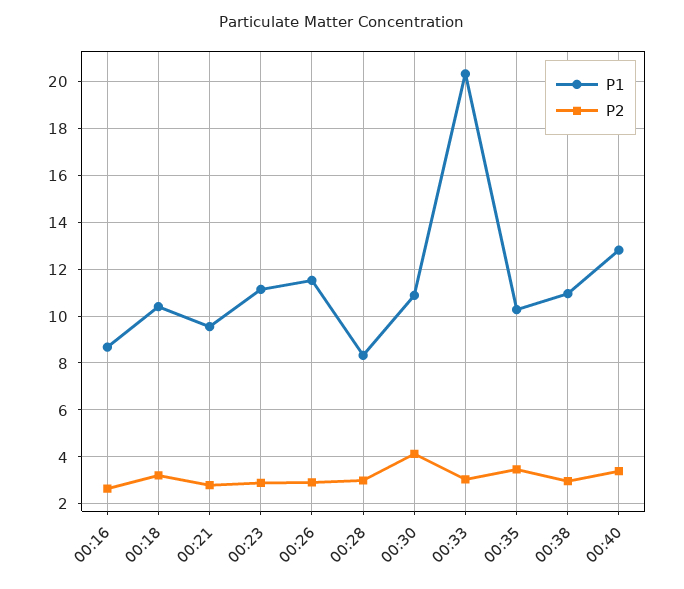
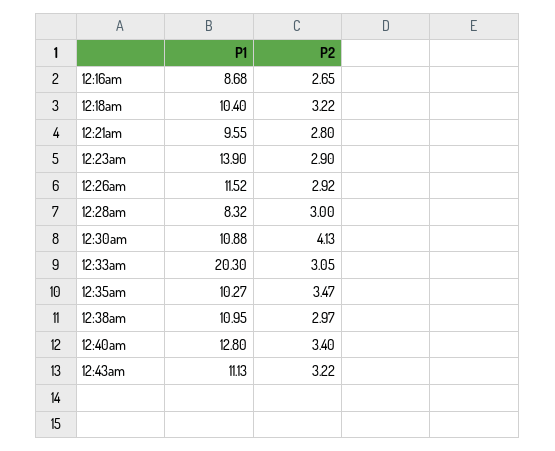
P1, 00:23: 11 -> 13.9
P1, 12:43am: none -> 11.13
P2, 12:43am: none -> 3.22

